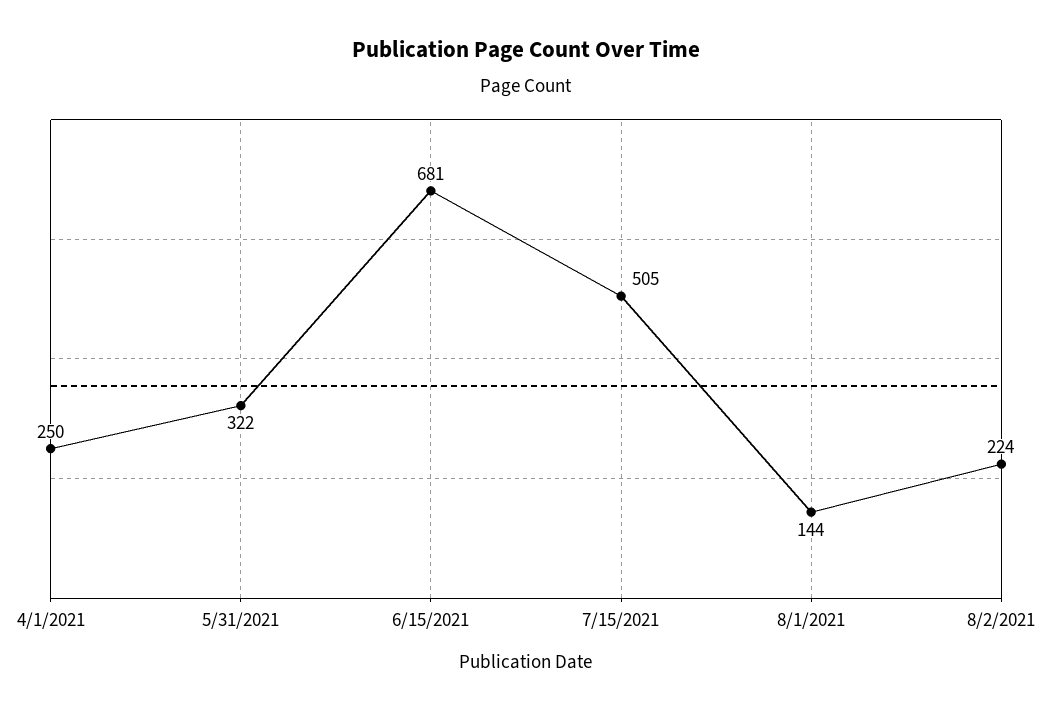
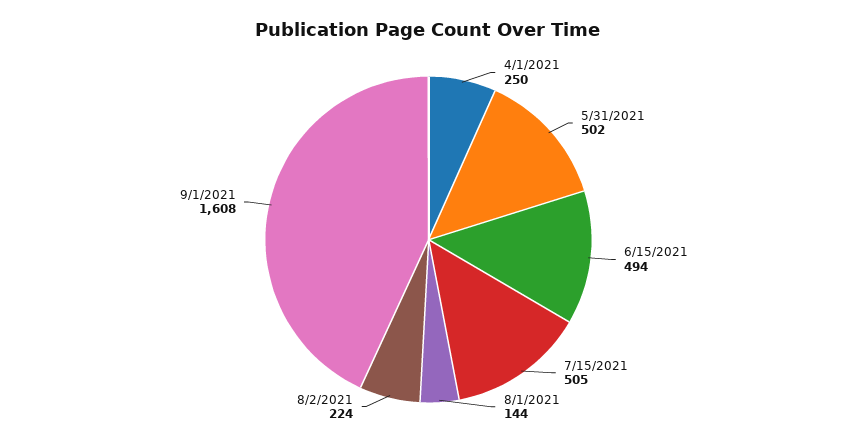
5/31/2021: 322 -> 502
6/15/2021: 681 -> 494
9/1/2021: none -> 1608

